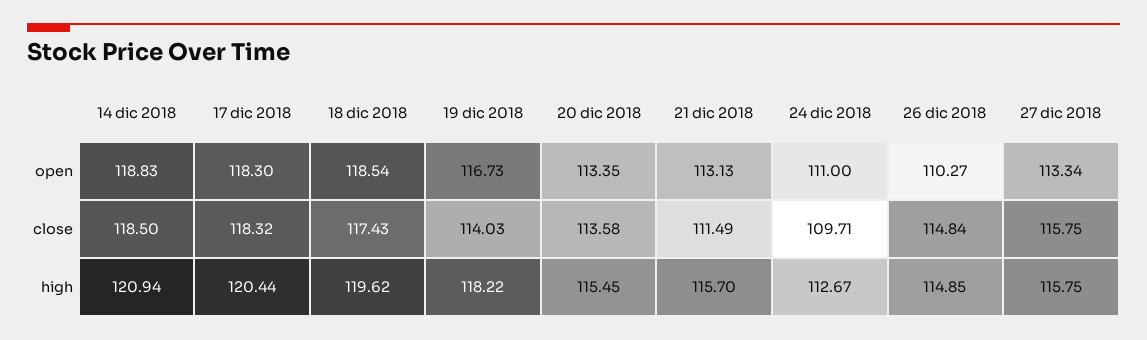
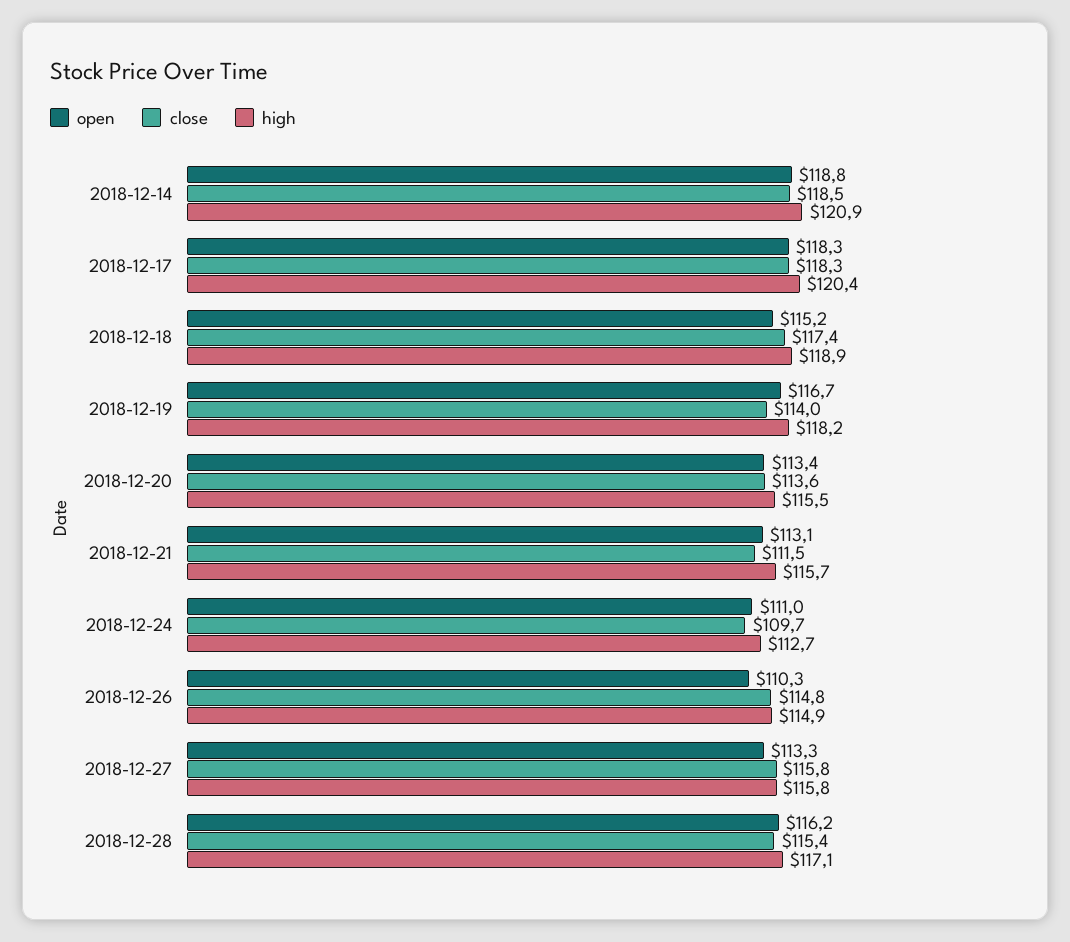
open, 18 dic 2018: 118.54 -> 115.2
high, 18 dic 2018: 119.62 -> 118.9
open, 2018-12-28: none -> 116.2
close, 2018-12-28: none -> 115.4
high, 2018-12-28: none -> 117.1

